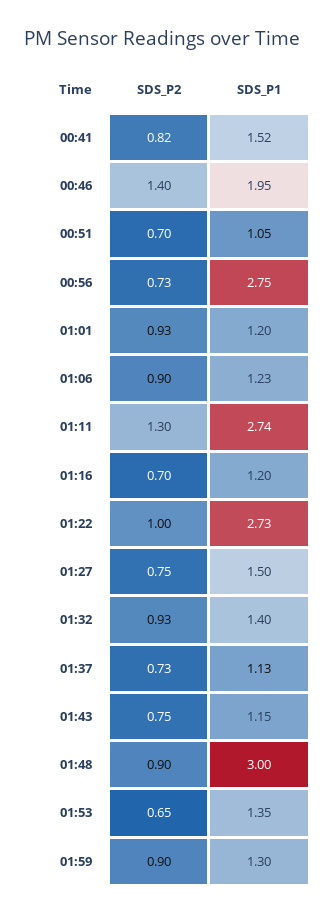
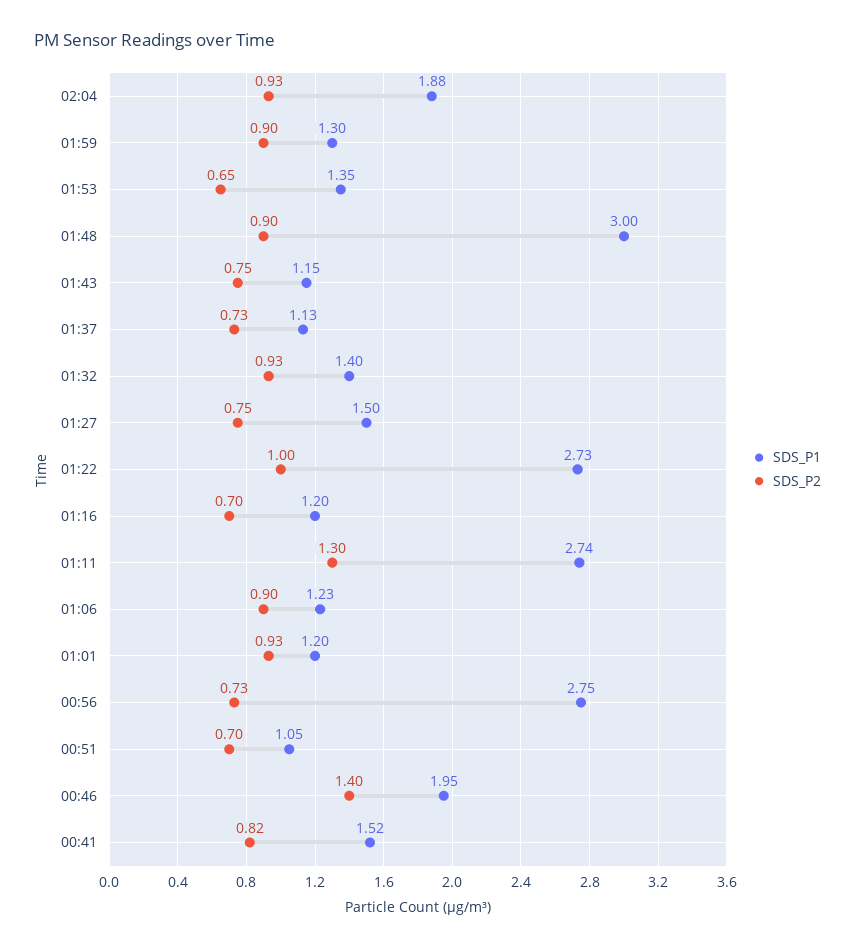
SDS_P1, 02:04: none -> 1.88
SDS_P2, 02:04: none -> 0.93

